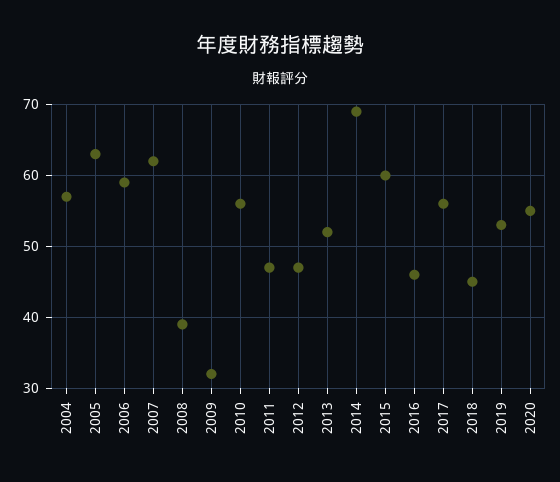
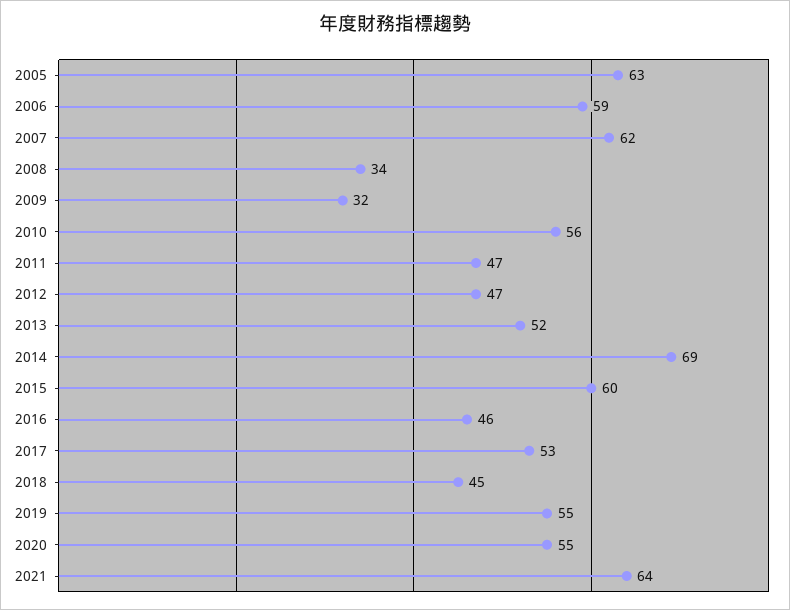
2004: 57 -> none
2008: 39 -> 34
2017: 56 -> 53
2019: 53 -> 55
2021: none -> 64

